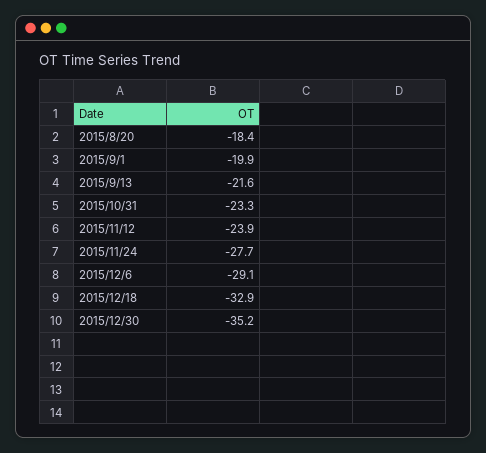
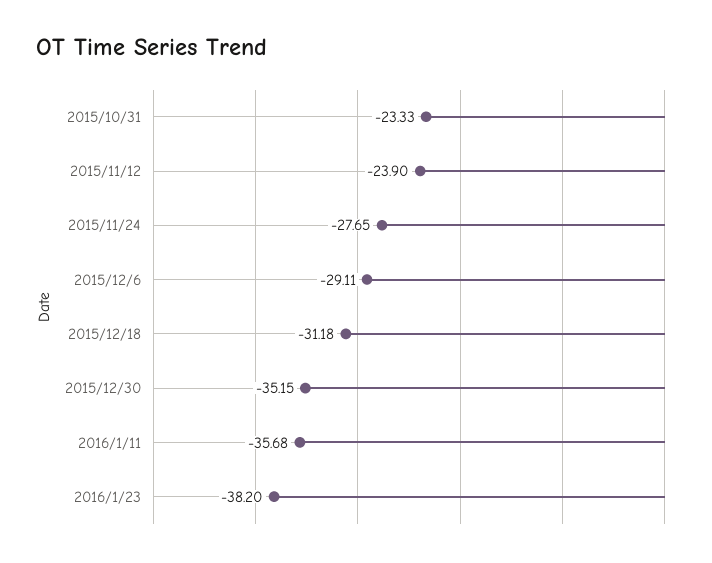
2015/8/20: -18.4 -> none
2015/9/1: -19.9 -> none
2015/9/13: -21.6 -> none
2015/12/18: -32.9 -> -31.18
2016/1/11: none -> -35.68
2016/1/23: none -> -38.2

